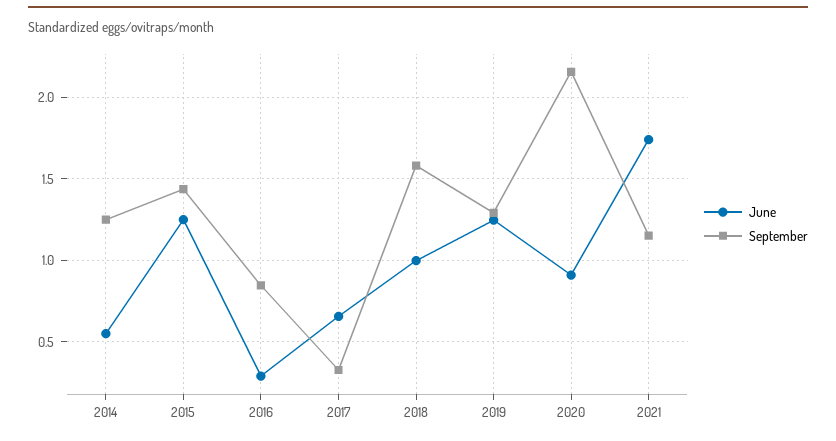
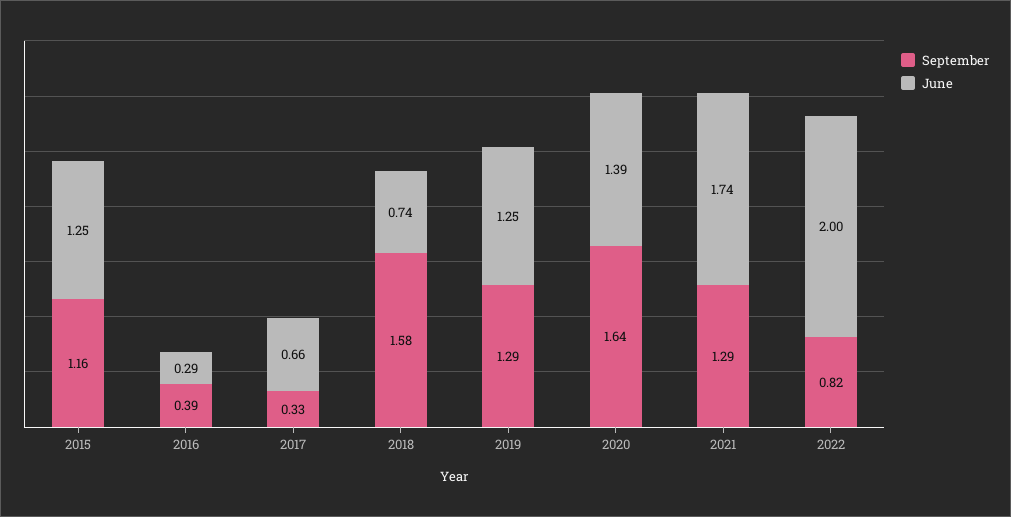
June, 2014: 0.55 -> none
September, 2014: 1.25 -> none
September, 2015: 1.45 -> 1.16
September, 2016: 0.85 -> 0.39
June, 2018: 1 -> 0.74
June, 2020: 0.9 -> 1.39
September, 2020: 2.15 -> 1.64
September, 2021: 1.15 -> 1.29
September, 2022: none -> 0.82
June, 2022: none -> 2

